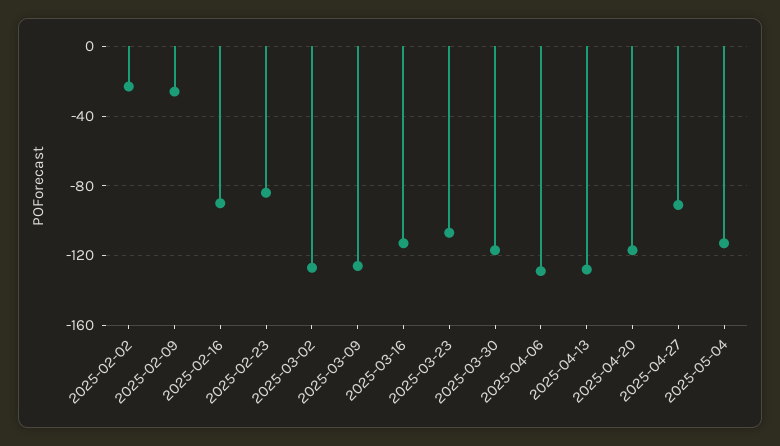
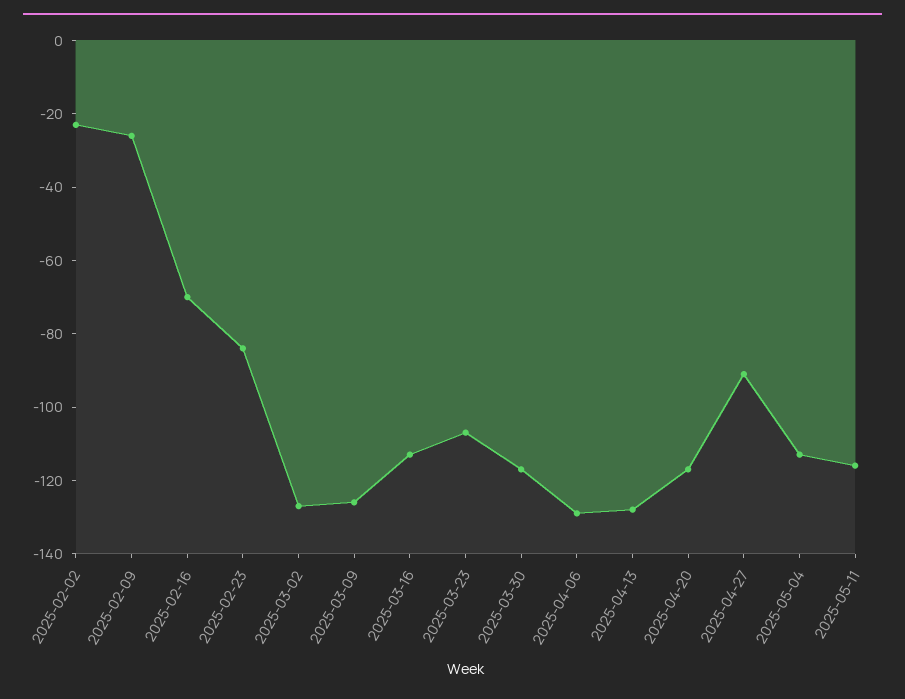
2025-02-16: -90 -> -70
2025-05-11: none -> -115

